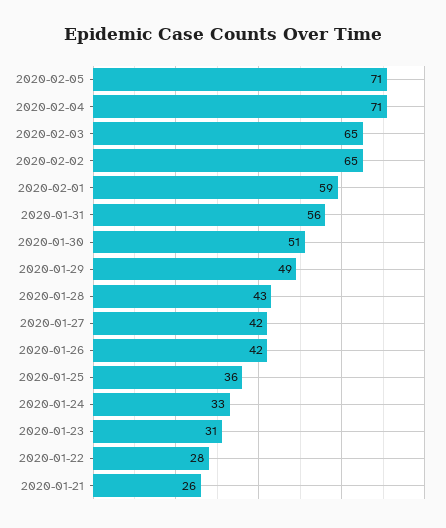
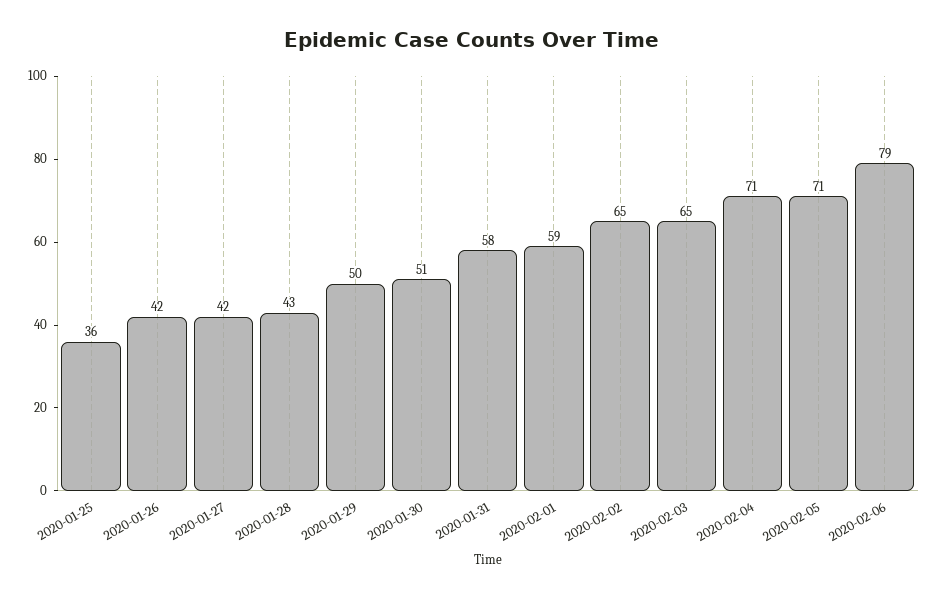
2020-01-31: 56 -> 58
2020-01-29: 49 -> 50
2020-01-24: 33 -> none
2020-01-23: 31 -> none
2020-01-22: 28 -> none
2020-01-21: 26 -> none
2020-02-06: none -> 79

